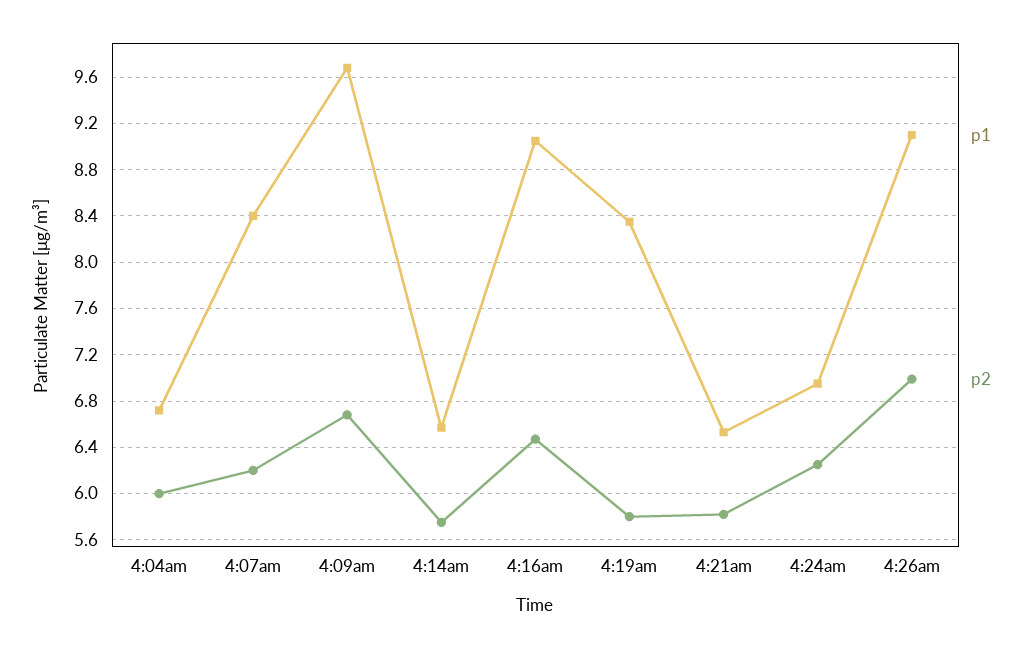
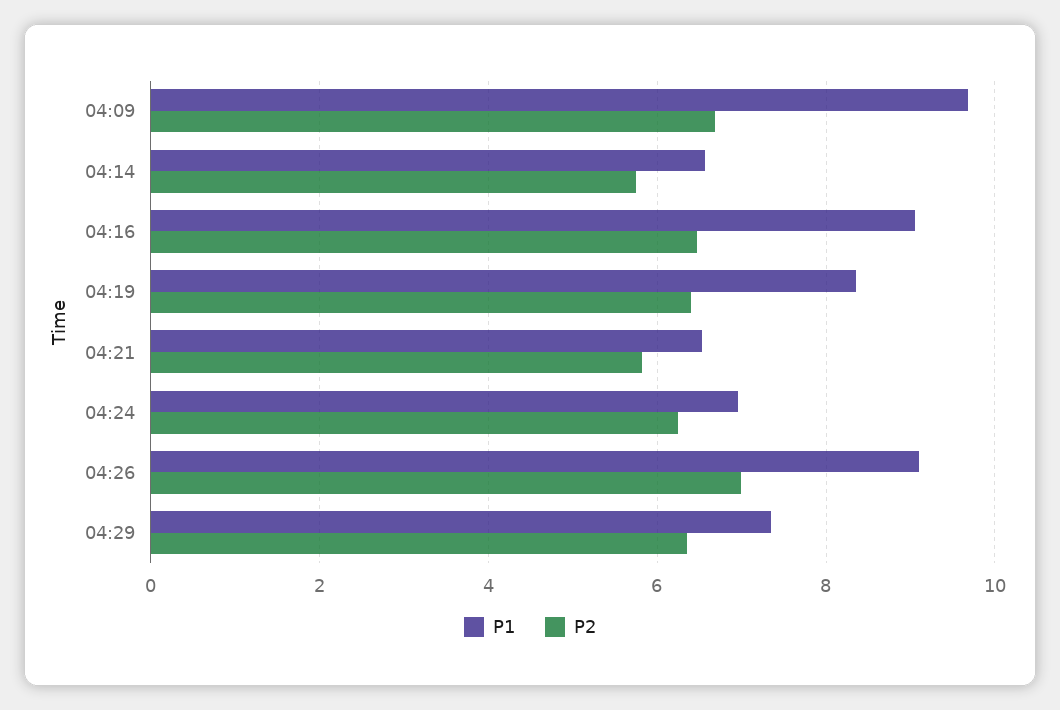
p1, 4:04am: 6.7 -> none
p2, 4:04am: 6 -> none
p1, 4:07am: 8.4 -> none
p2, 4:07am: 6.2 -> none
p2, 4:19am: 5.8 -> 6.4
p1, 04:29: none -> 7.4
p2, 04:29: none -> 6.4

